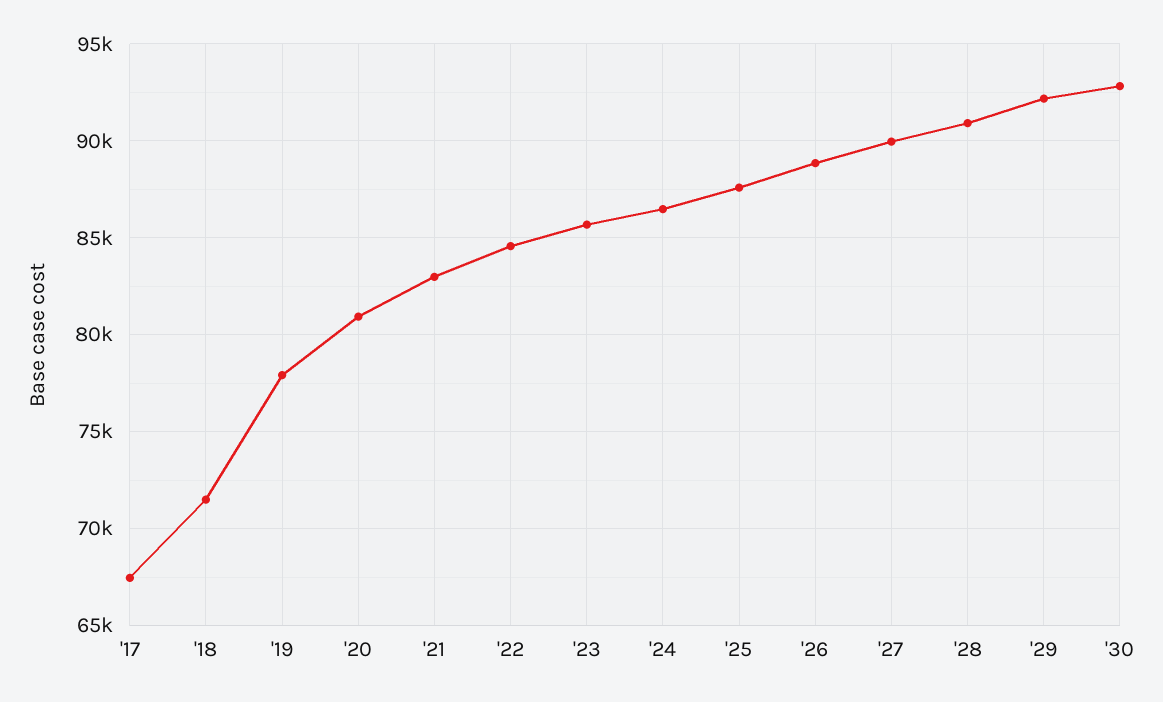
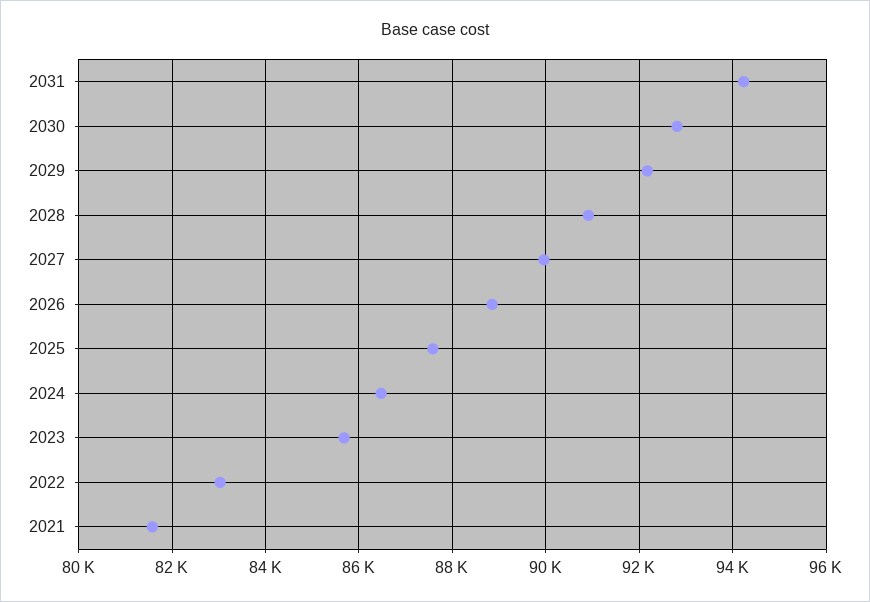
'17: 67500 -> none
'18: 71500 -> none
'19: 78000 -> none
'20: 81000 -> none
'21: 83000 -> 81600
'22: 84500 -> 83000
2031: none -> 94200

